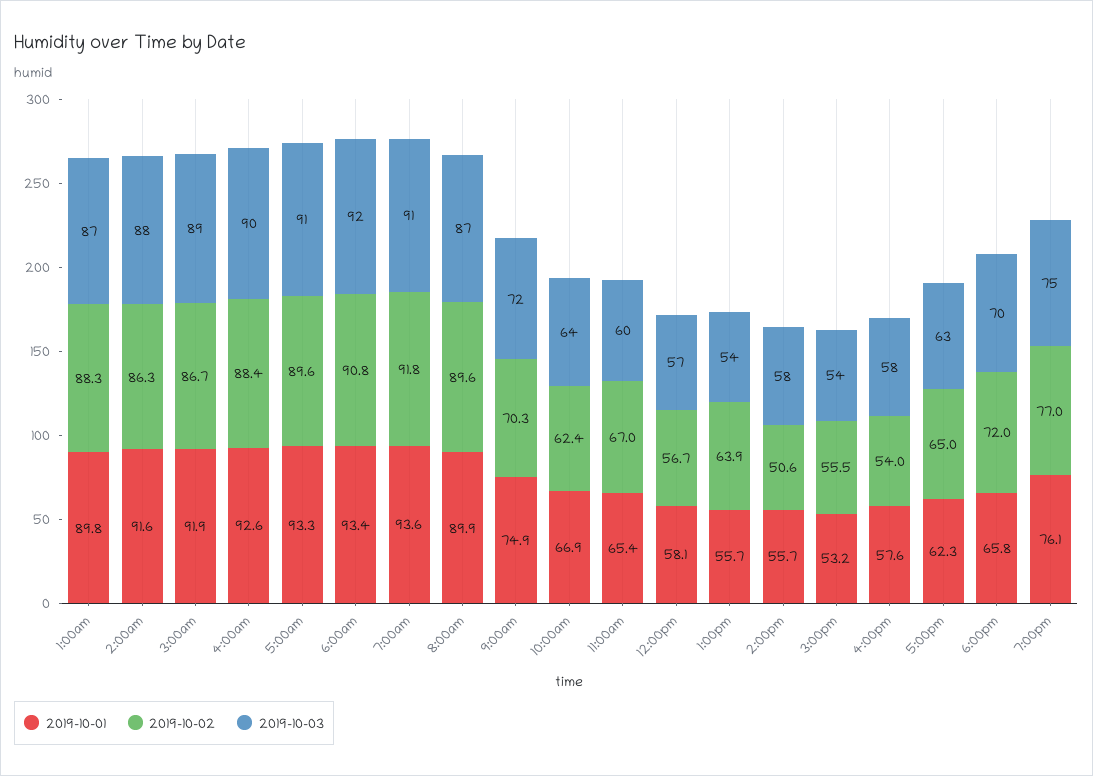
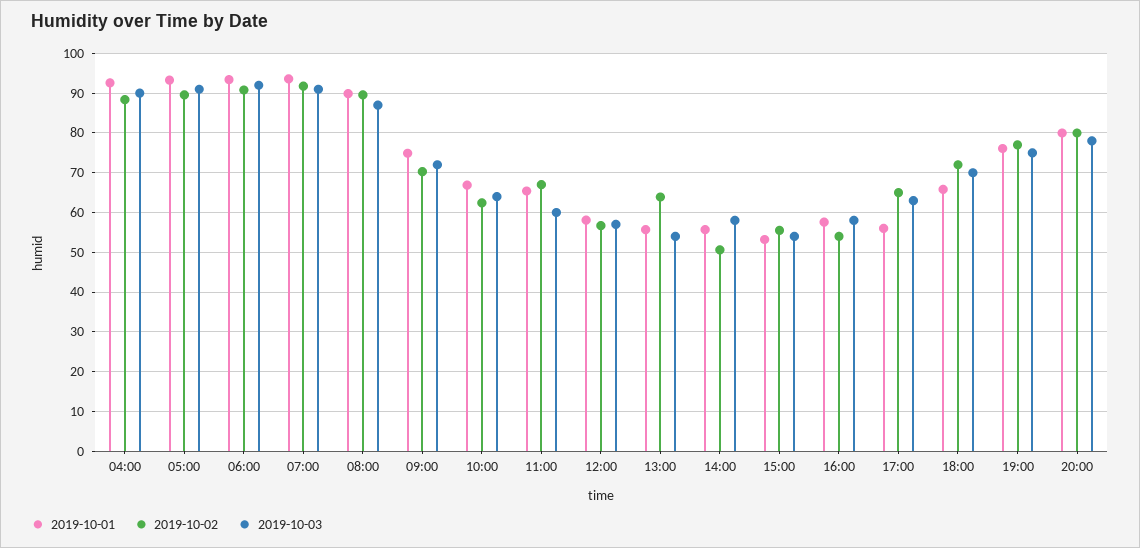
2019-10-01, 1:00am: 89.8 -> none
2019-10-02, 1:00am: 88.3 -> none
2019-10-03, 1:00am: 87 -> none
2019-10-01, 2:00am: 91.6 -> none
2019-10-02, 2:00am: 86.3 -> none
2019-10-03, 2:00am: 88 -> none
2019-10-01, 3:00am: 91.9 -> none
2019-10-02, 3:00am: 86.7 -> none
2019-10-03, 3:00am: 89 -> none
2019-10-01, 5:00pm: 62.3 -> 56
2019-10-01, 20:00: none -> 80
2019-10-02, 20:00: none -> 80
2019-10-03, 20:00: none -> 78

